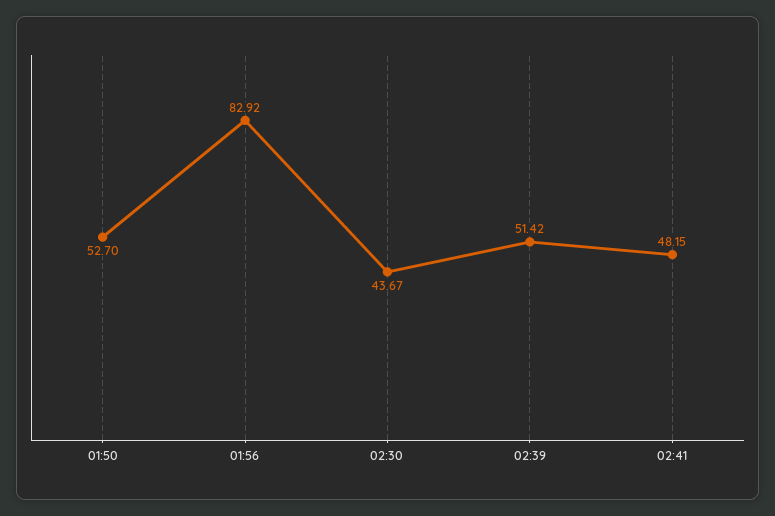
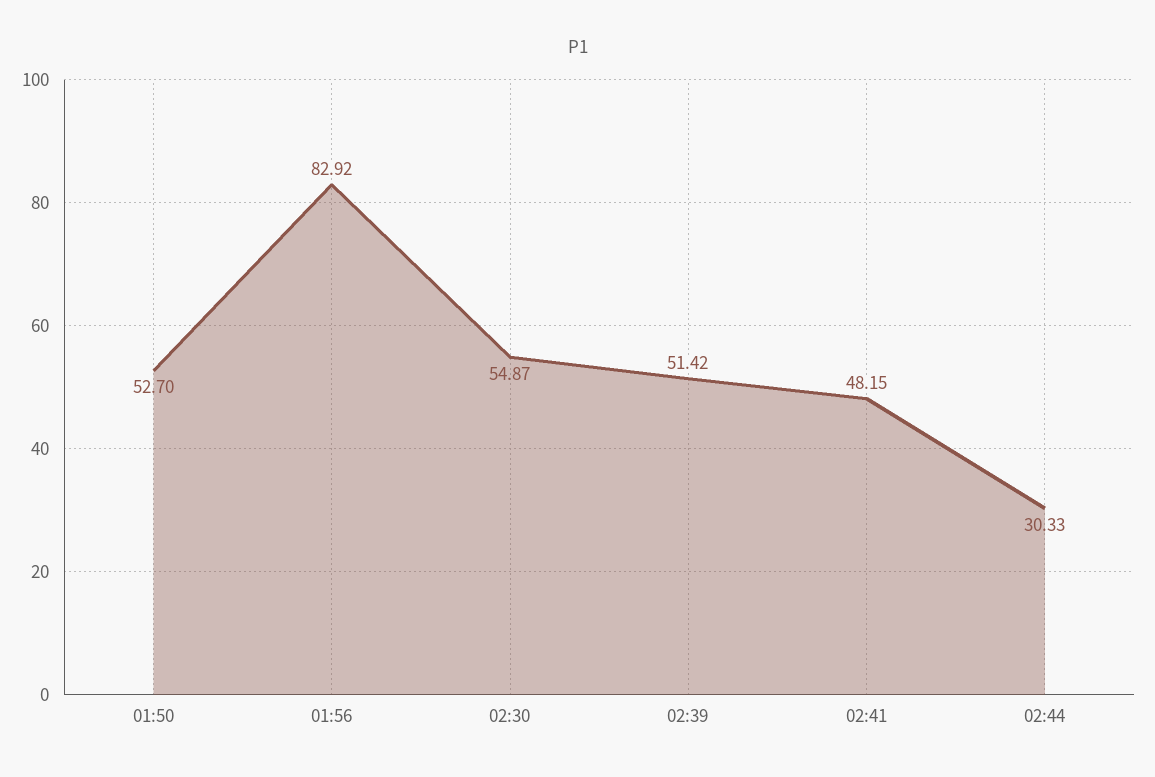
02:30: 43.67 -> 54.87
02:44: none -> 30.33

